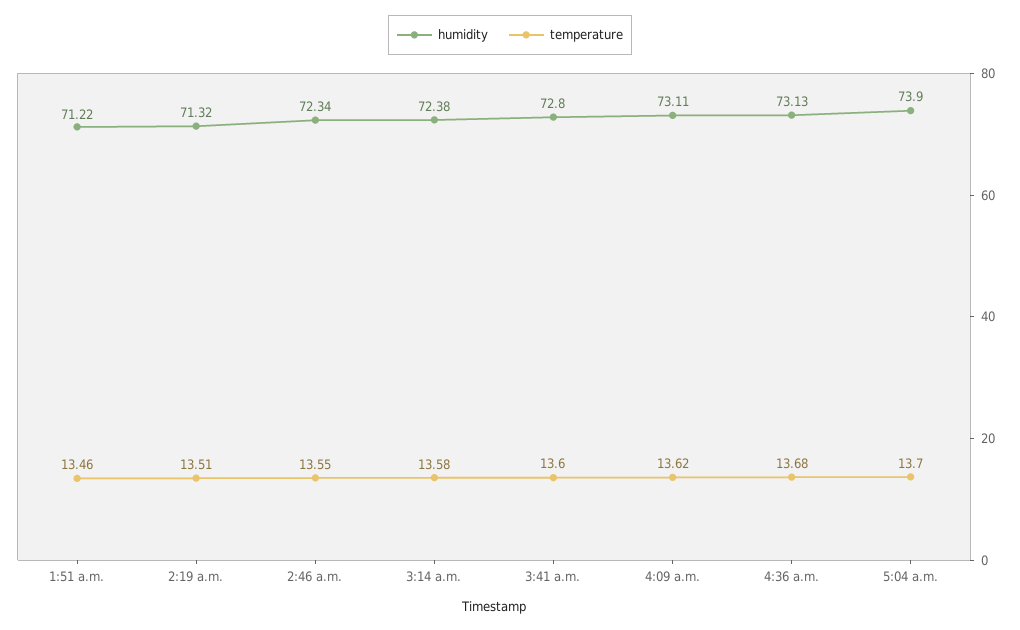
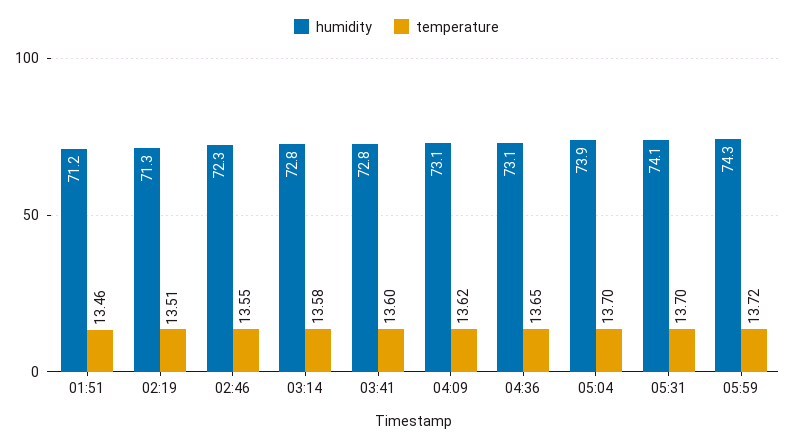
humidity, 3:14 a.m.: 72.38 -> 72.8
temperature, 4:36 a.m.: 13.68 -> 13.65
humidity, 05:31: none -> 74.1
temperature, 05:31: none -> 13.7
humidity, 05:59: none -> 74.3
temperature, 05:59: none -> 13.72

